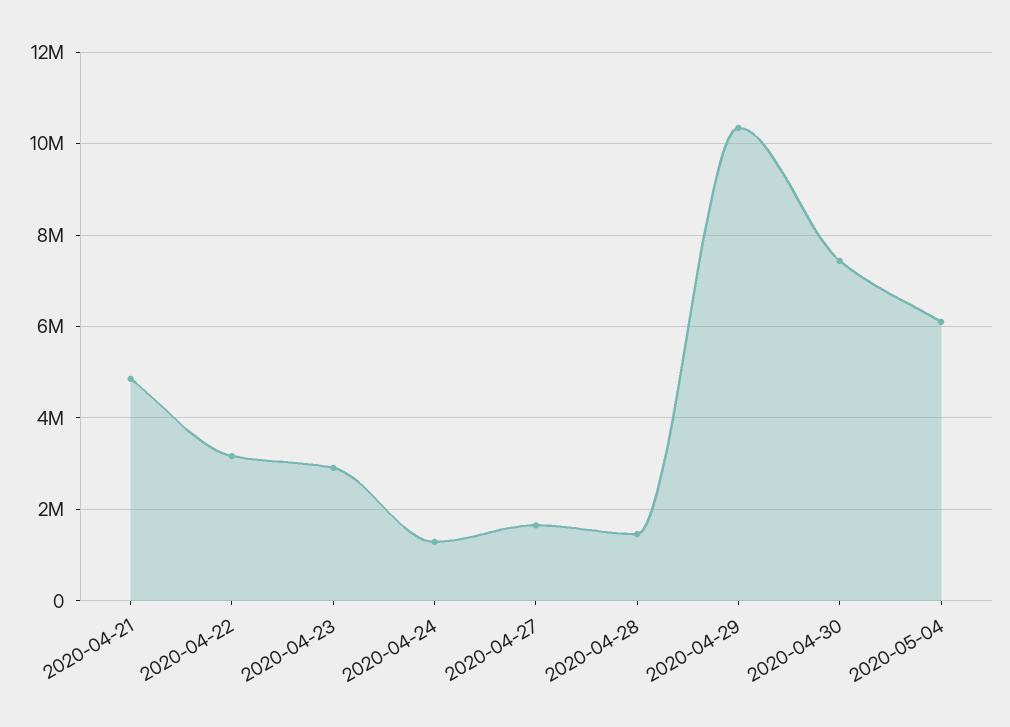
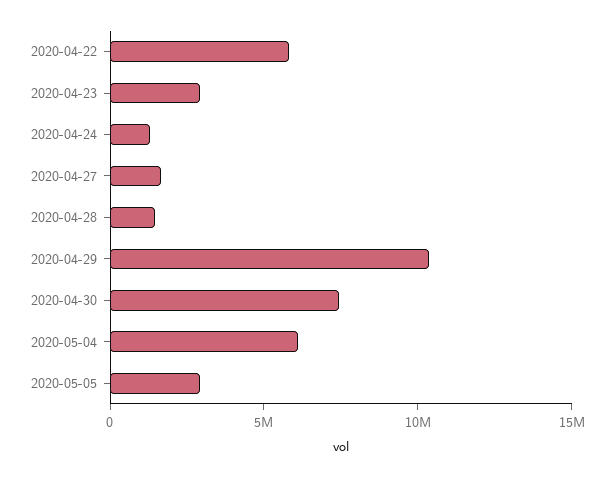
2020-04-21: 4800000 -> none
2020-04-22: 3200000 -> 6000000
2020-05-05: none -> 3000000

